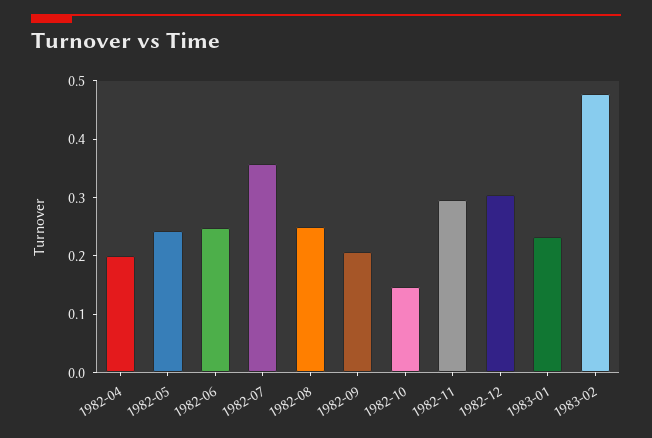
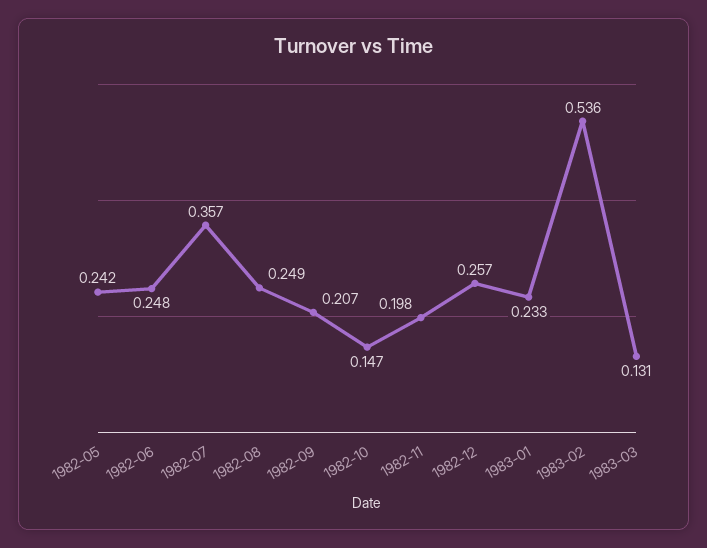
1982-04: 0.2 -> none
1982-11: 0.3 -> 0.198
1982-12: 0.3 -> 0.257
1983-02: 0.48 -> 0.536
1983-03: none -> 0.131

